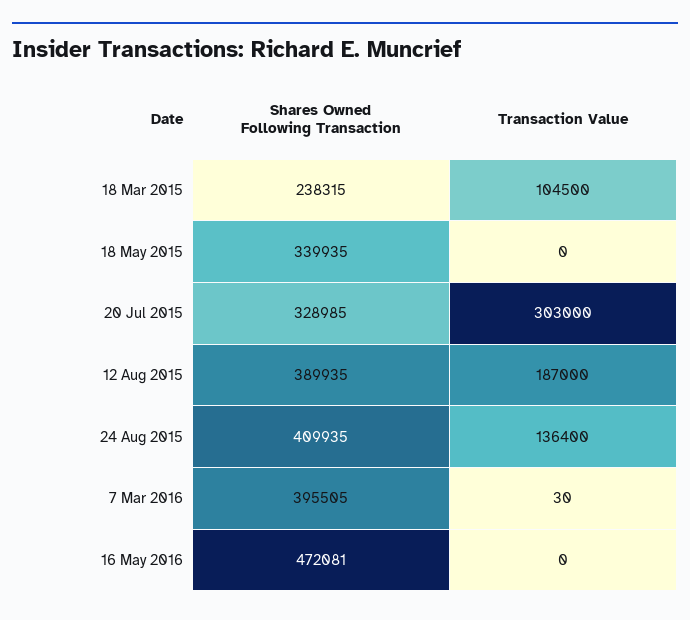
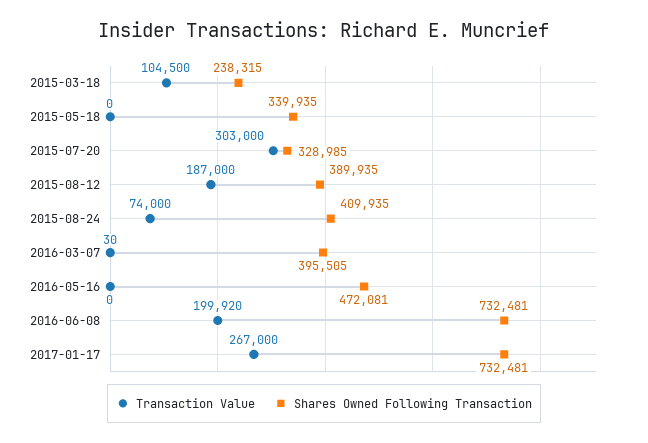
Transaction Value, 24 Aug 2015: 136400 -> 74000
Transaction Value, 2016-06-08: none -> 199920
Shares Owned Following Transaction, 2016-06-08: none -> 732481
Transaction Value, 2017-01-17: none -> 267000
Shares Owned Following Transaction, 2017-01-17: none -> 732481

